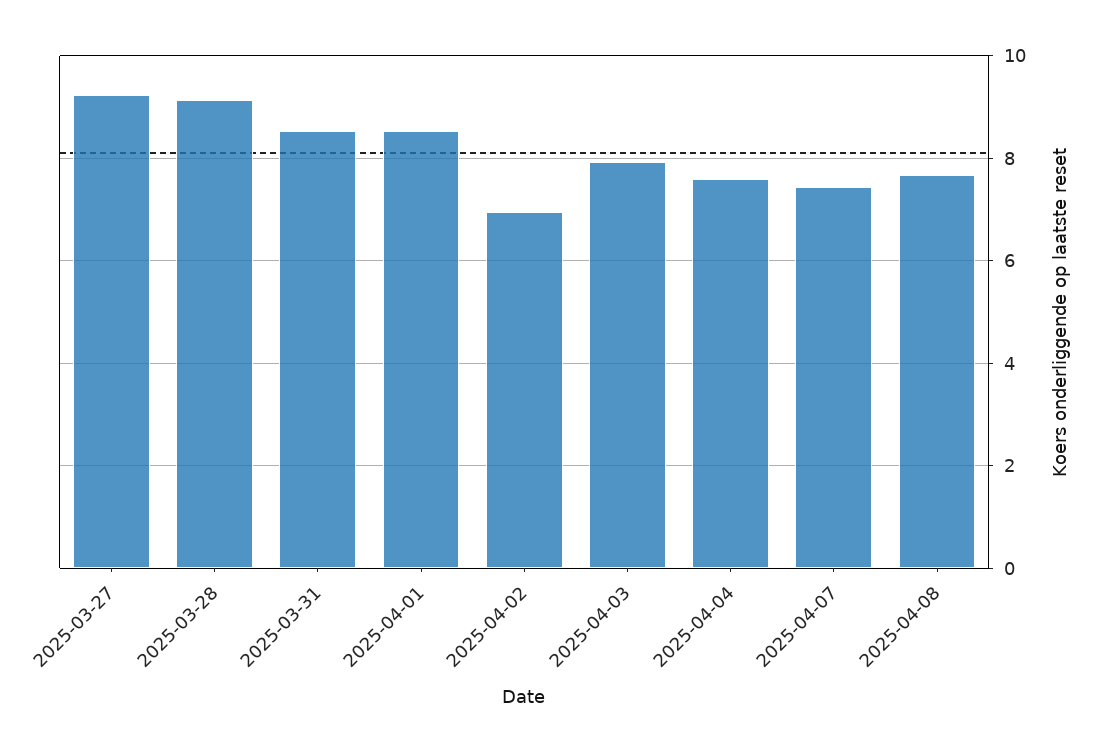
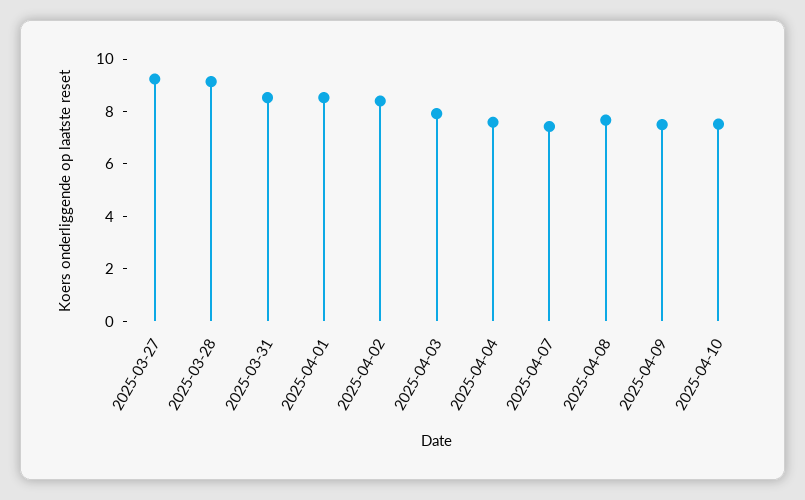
2025-04-02: 7 -> 8.5
2025-04-09: none -> 7.5
2025-04-10: none -> 7.5

